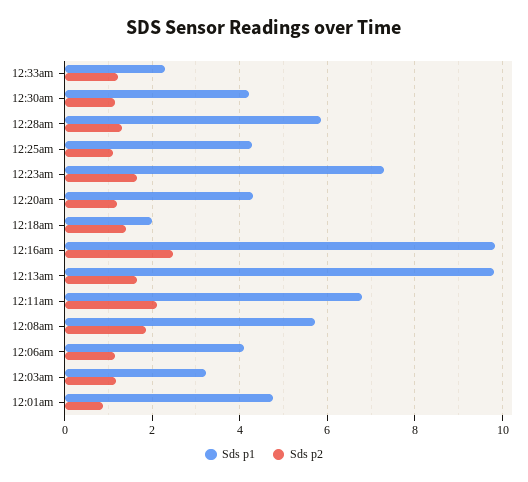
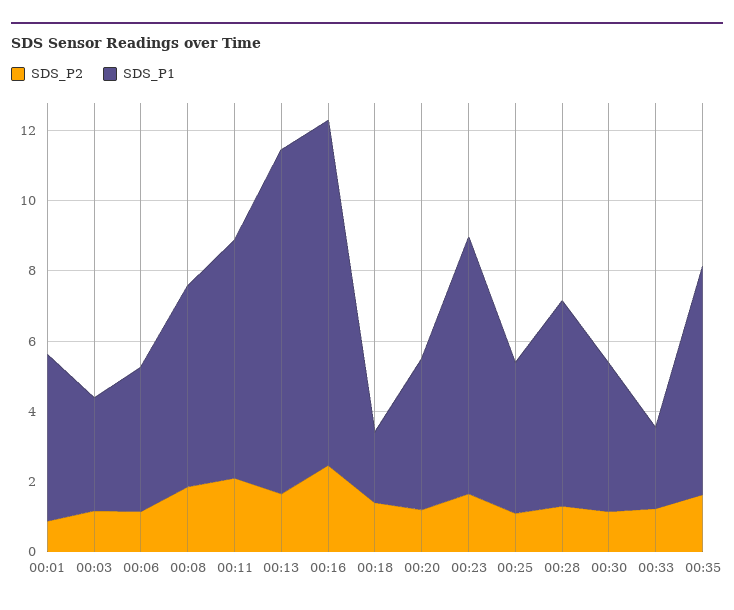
Sds p2, 00:35: none -> 1.5
Sds p1, 00:35: none -> 6.5

